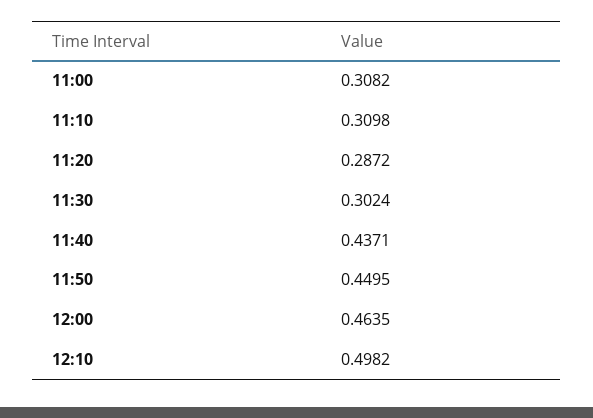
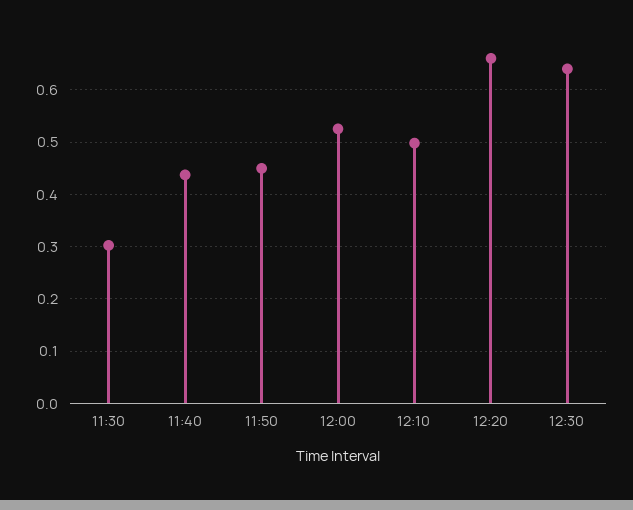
11:00: 0.3082 -> none
11:10: 0.3098 -> none
11:20: 0.2872 -> none
12:00: 0.4635 -> 0.52
12:20: none -> 0.66
12:30: none -> 0.64

